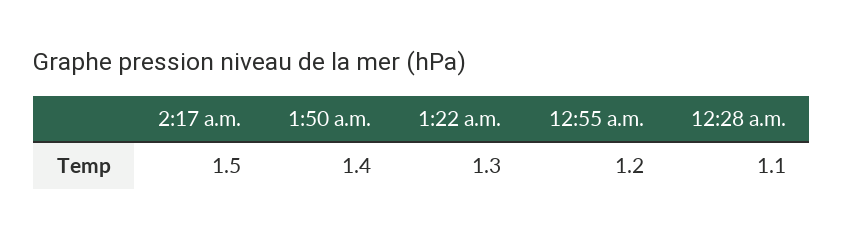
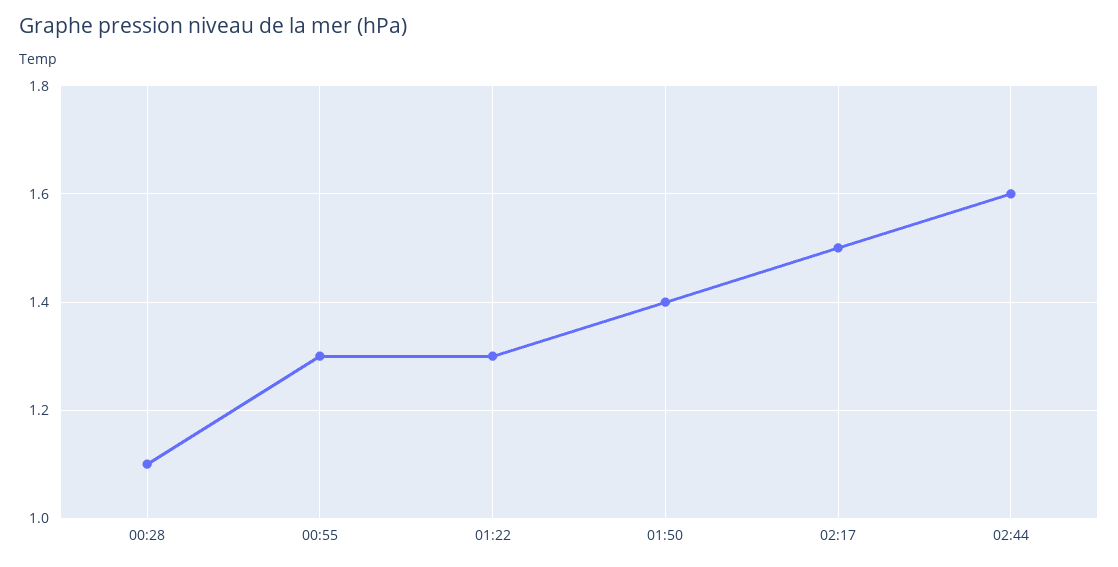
12:55 a.m.: 1.2 -> 1.3
02:44: none -> 1.6

